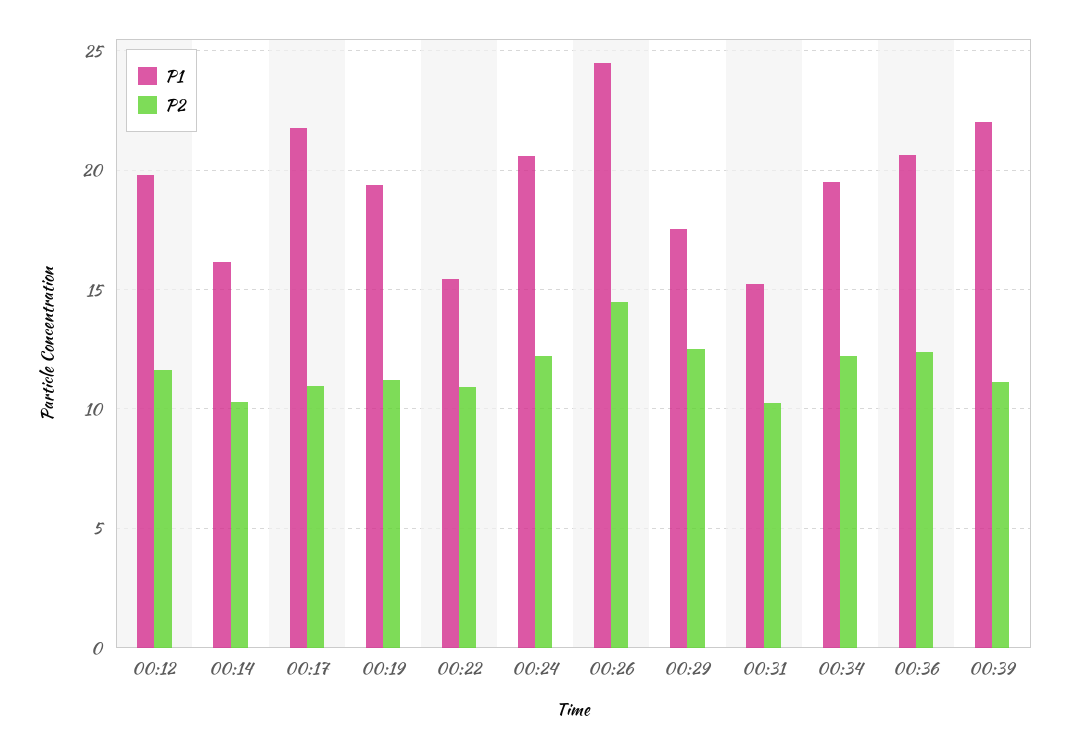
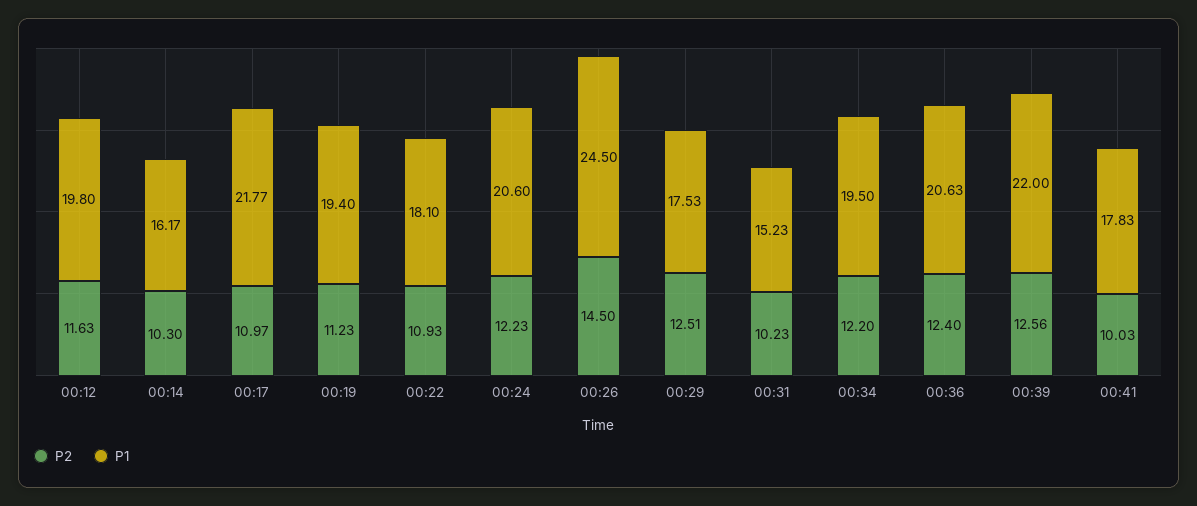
P1, 00:22: 15.5 -> 18.1
P2, 00:39: 11 -> 12.56
P2, 00:41: none -> 10.03
P1, 00:41: none -> 17.83

